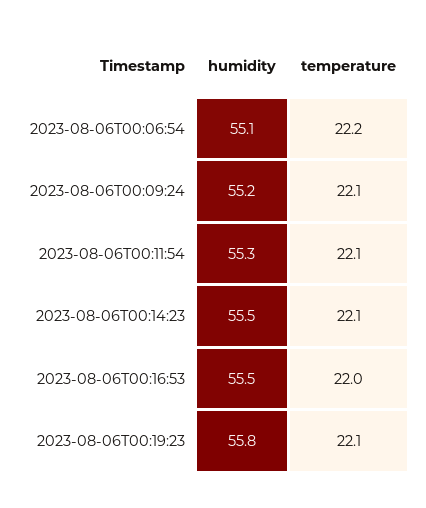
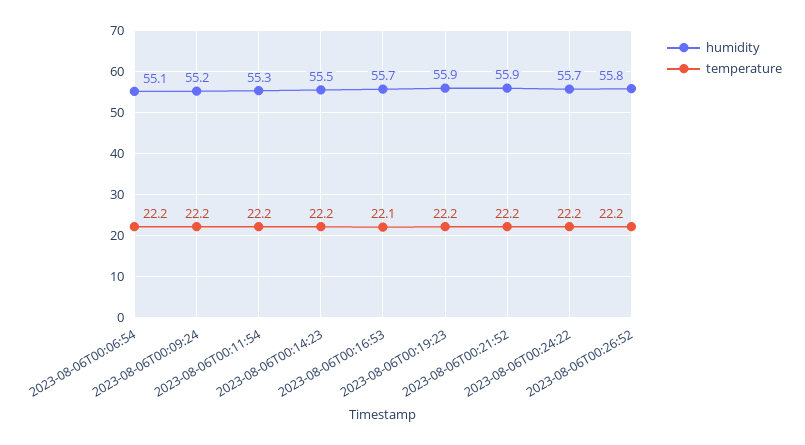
temperature, 2023-08-06T00:09:24: 22.1 -> 22.2
temperature, 2023-08-06T00:11:54: 22.1 -> 22.2
temperature, 2023-08-06T00:14:23: 22.1 -> 22.2
humidity, 2023-08-06T00:16:53: 55.5 -> 55.7
temperature, 2023-08-06T00:16:53: 22 -> 22.1
humidity, 2023-08-06T00:19:23: 55.8 -> 55.9
temperature, 2023-08-06T00:19:23: 22.1 -> 22.2
humidity, 2023-08-06T00:21:52: none -> 55.9
temperature, 2023-08-06T00:21:52: none -> 22.2
humidity, 2023-08-06T00:24:22: none -> 55.7
temperature, 2023-08-06T00:24:22: none -> 22.2
humidity, 2023-08-06T00:26:52: none -> 55.8
temperature, 2023-08-06T00:26:52: none -> 22.2

